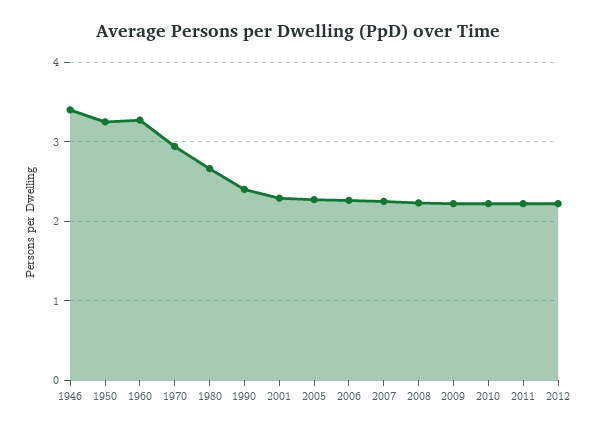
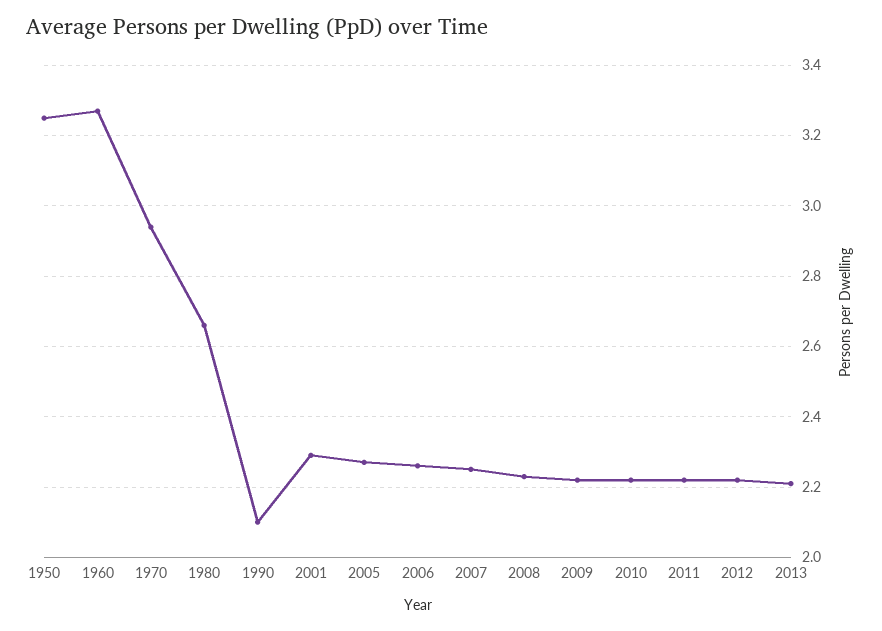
1946: 3.4 -> none
1990: 2.4 -> 2.1
2013: none -> 2.2

